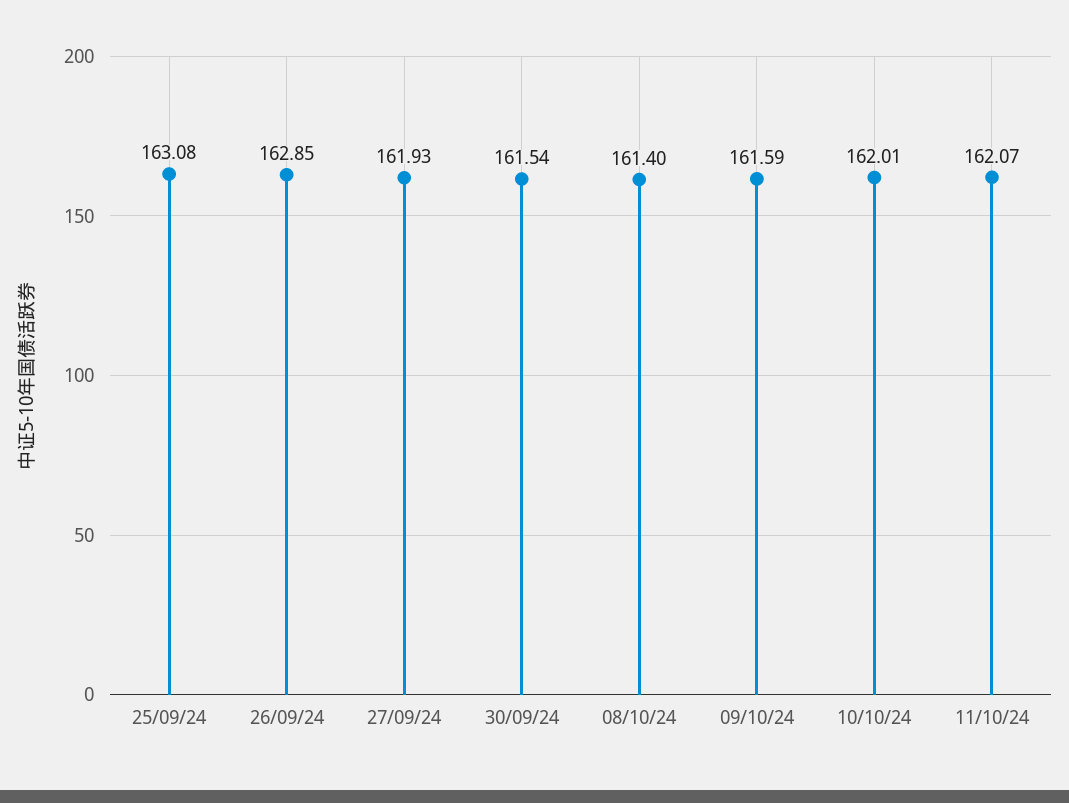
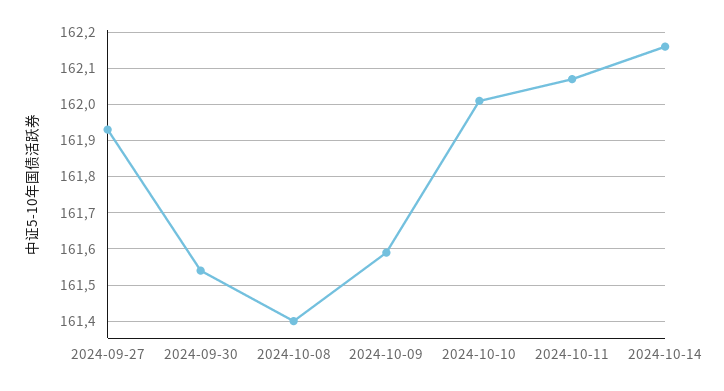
25/09/24: 163.08 -> none
26/09/24: 162.85 -> none
2024-10-14: none -> 162.15

